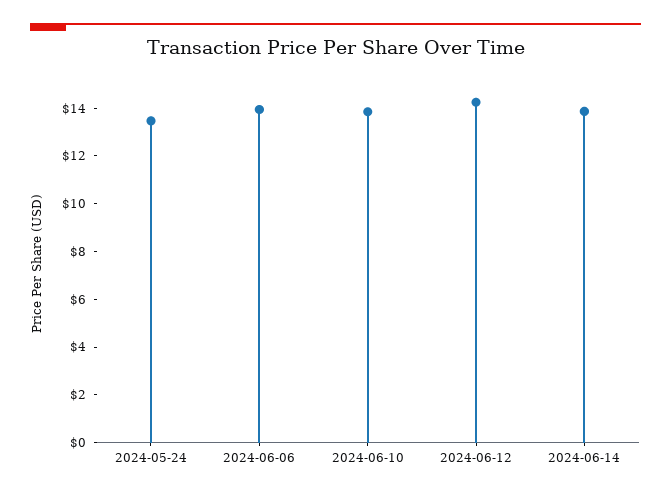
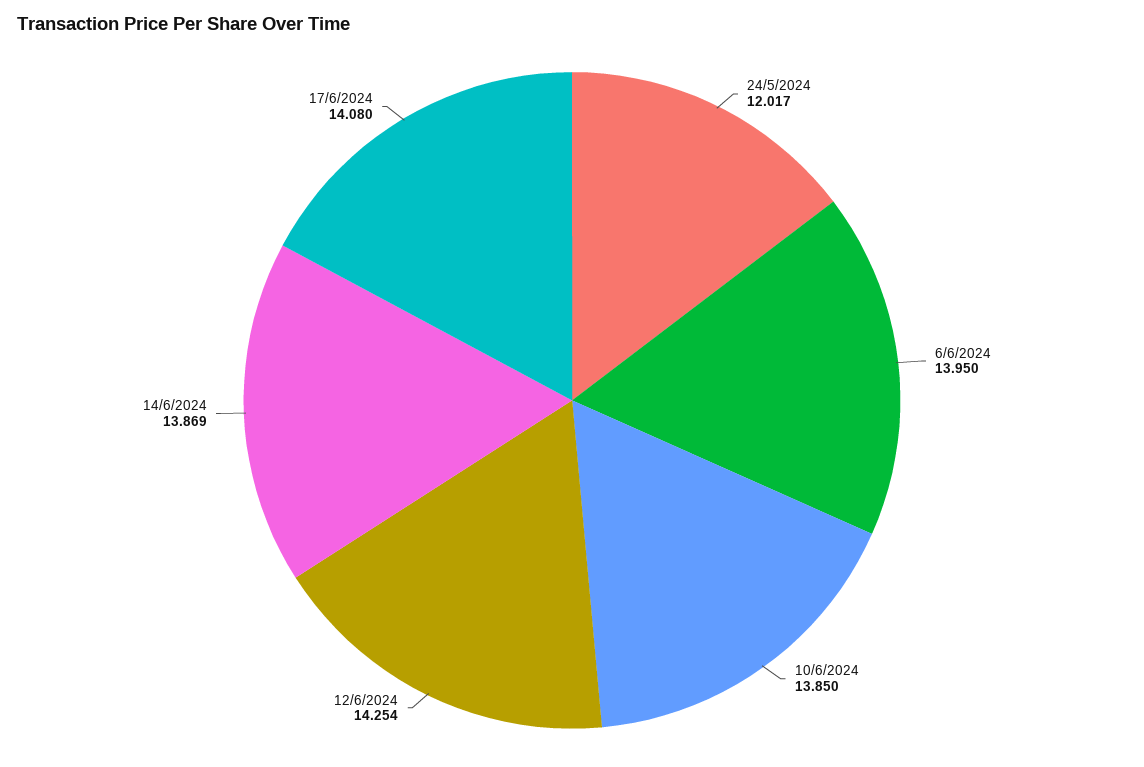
2024-05-24: 13.5 -> 12.017
17/6/2024: none -> 14.08

